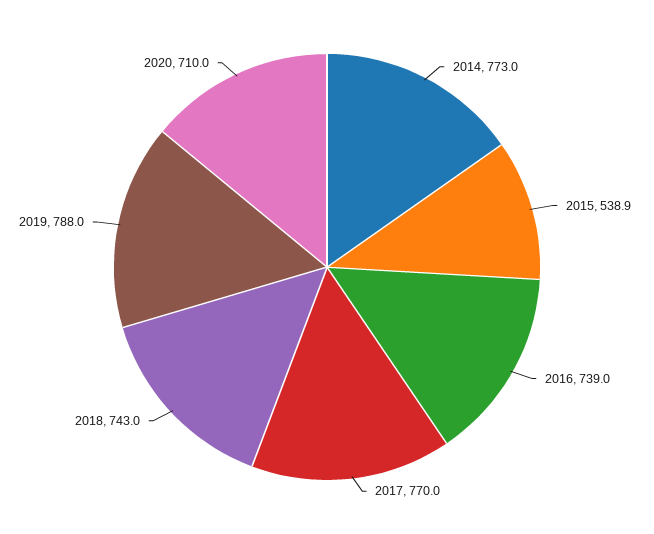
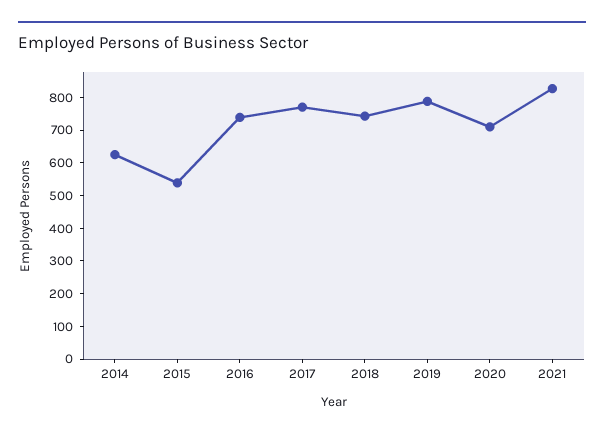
2014: 773 -> 625
2021: none -> 825

